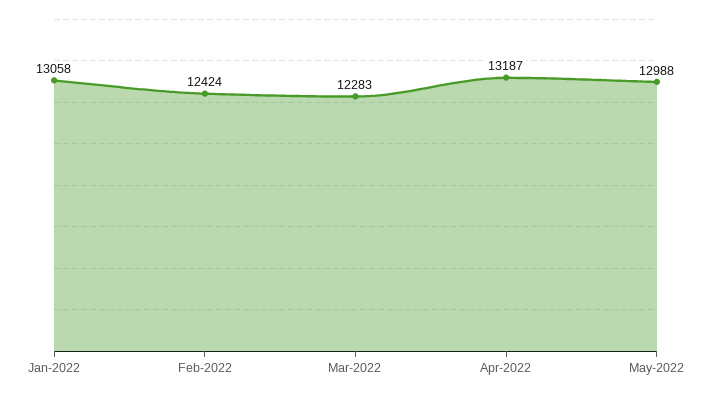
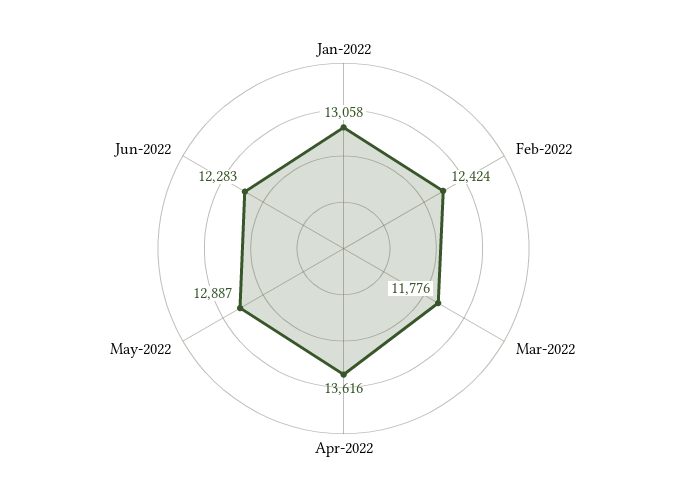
Mar-2022: 12283 -> 11776
Apr-2022: 13187 -> 13616
May-2022: 12988 -> 12887
Jun-2022: none -> 12283

